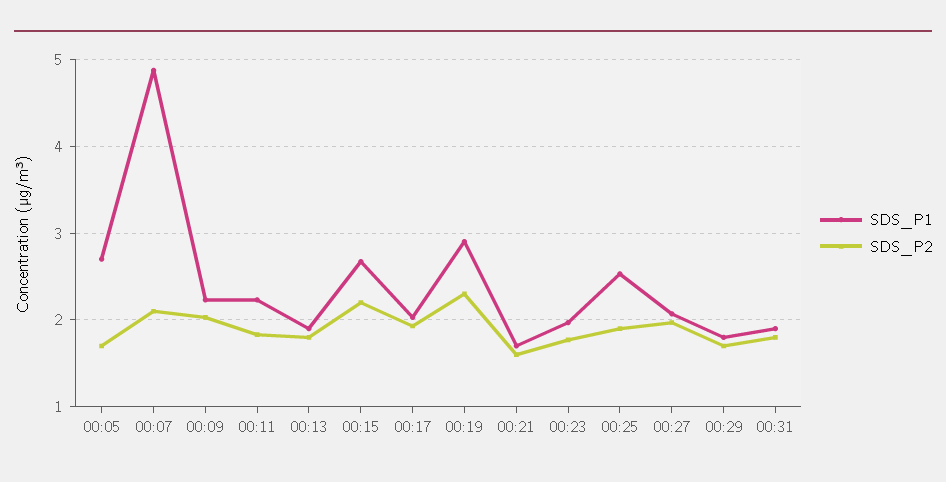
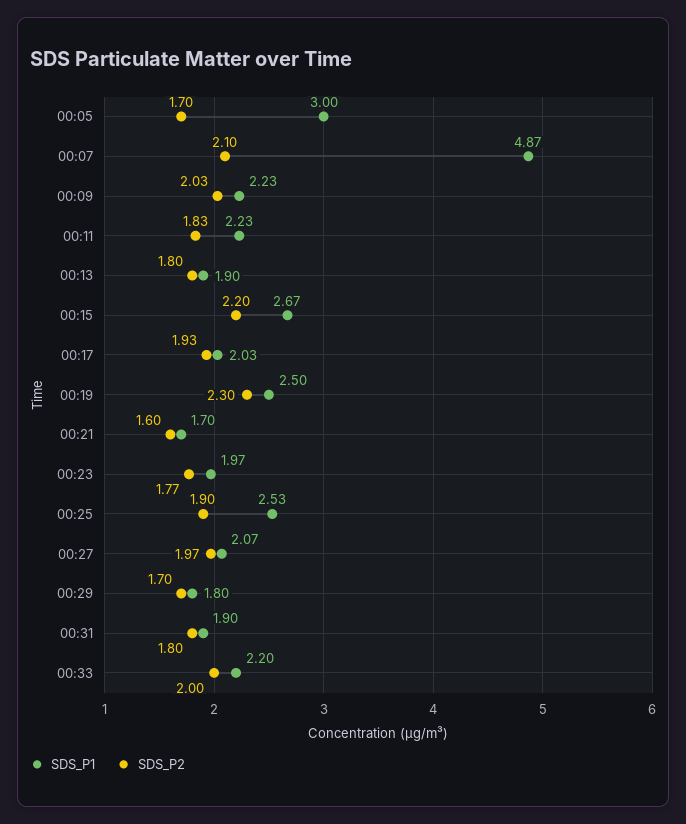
SDS_P1, 00:05: 2.7 -> 3
SDS_P1, 00:19: 2.9 -> 2.5
SDS_P1, 00:33: none -> 2.2
SDS_P2, 00:33: none -> 2

